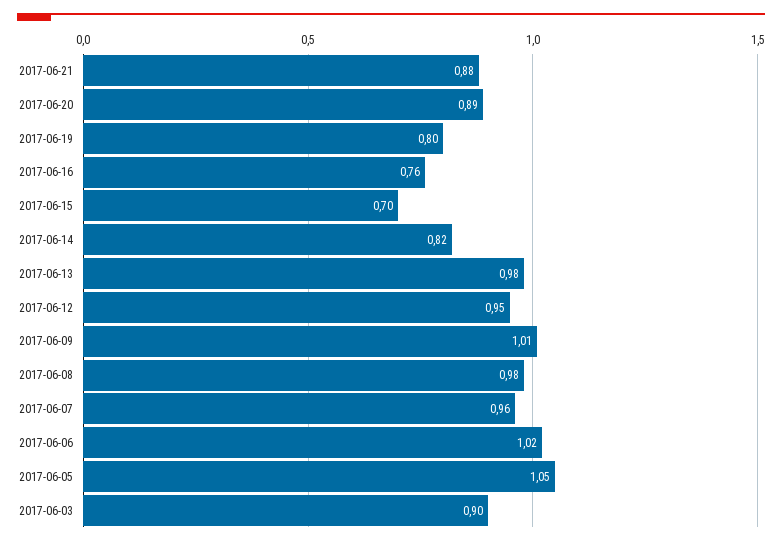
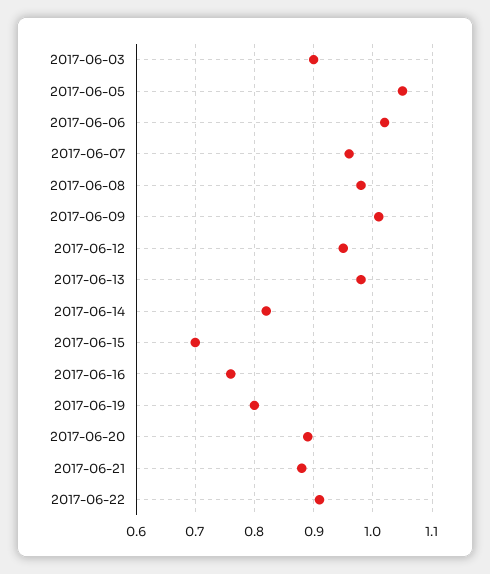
2017-06-22: none -> 0.9

